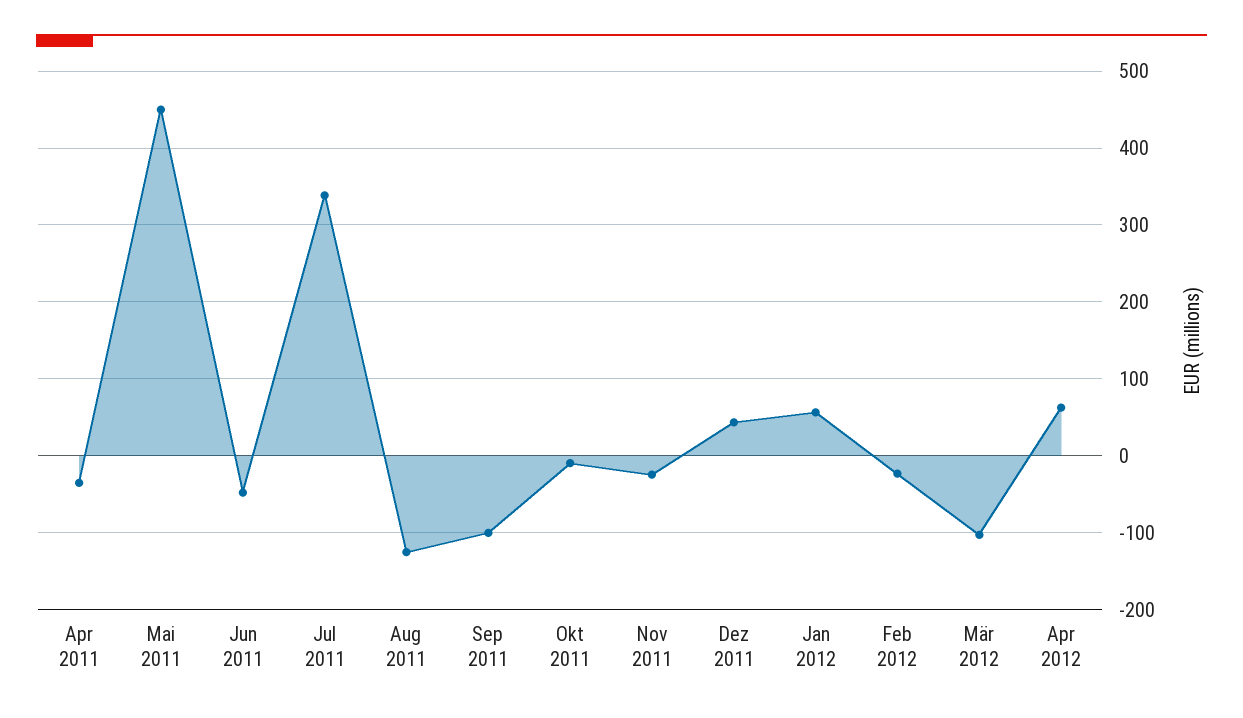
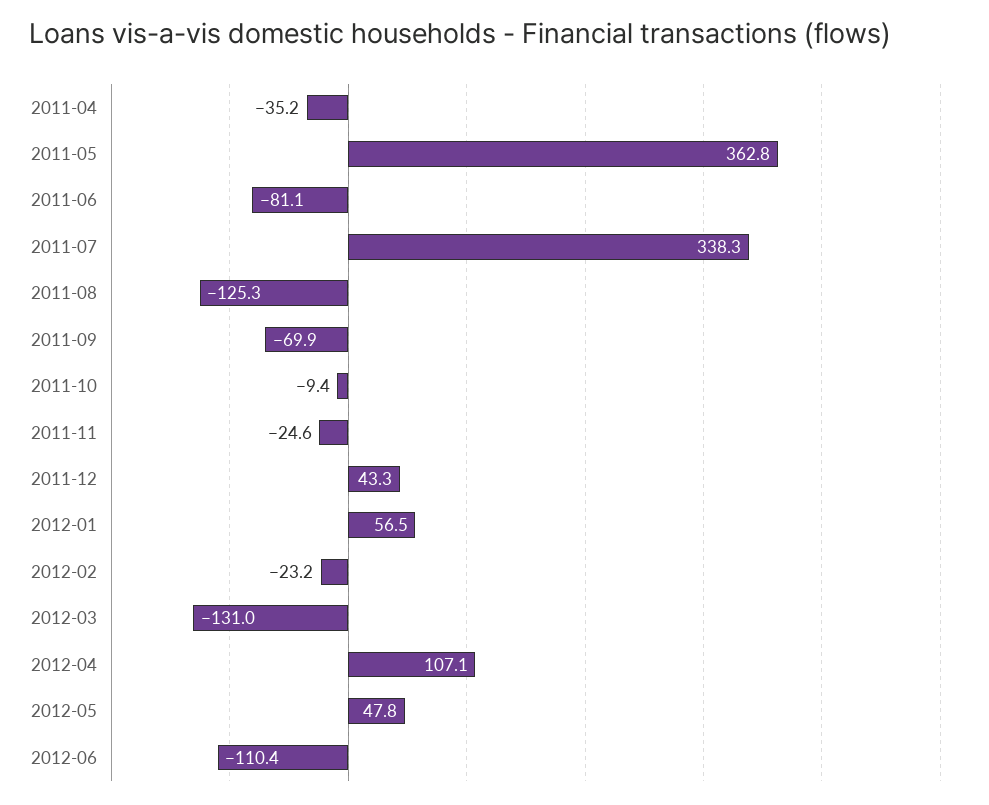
Mai 2011: 450 -> 362.8
Jun 2011: -50 -> -81.1
Sep 2011: -100 -> -69.9
Mär 2012: -100 -> -131
Apr 2012: 60 -> 107.1
2012-05: none -> 47.8
2012-06: none -> -110.4

